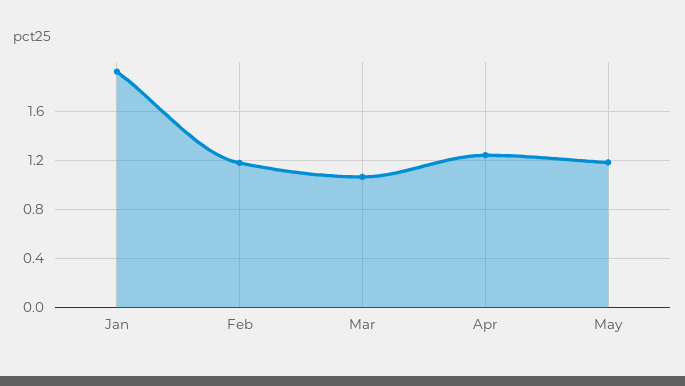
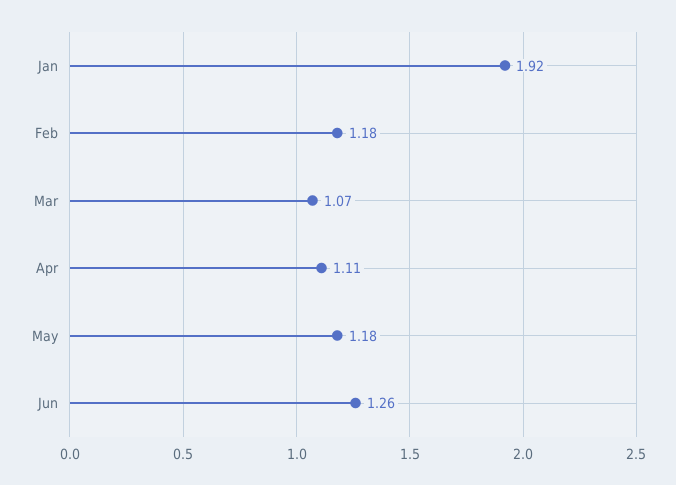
Apr: 1.25 -> 1.11
Jun: none -> 1.26

